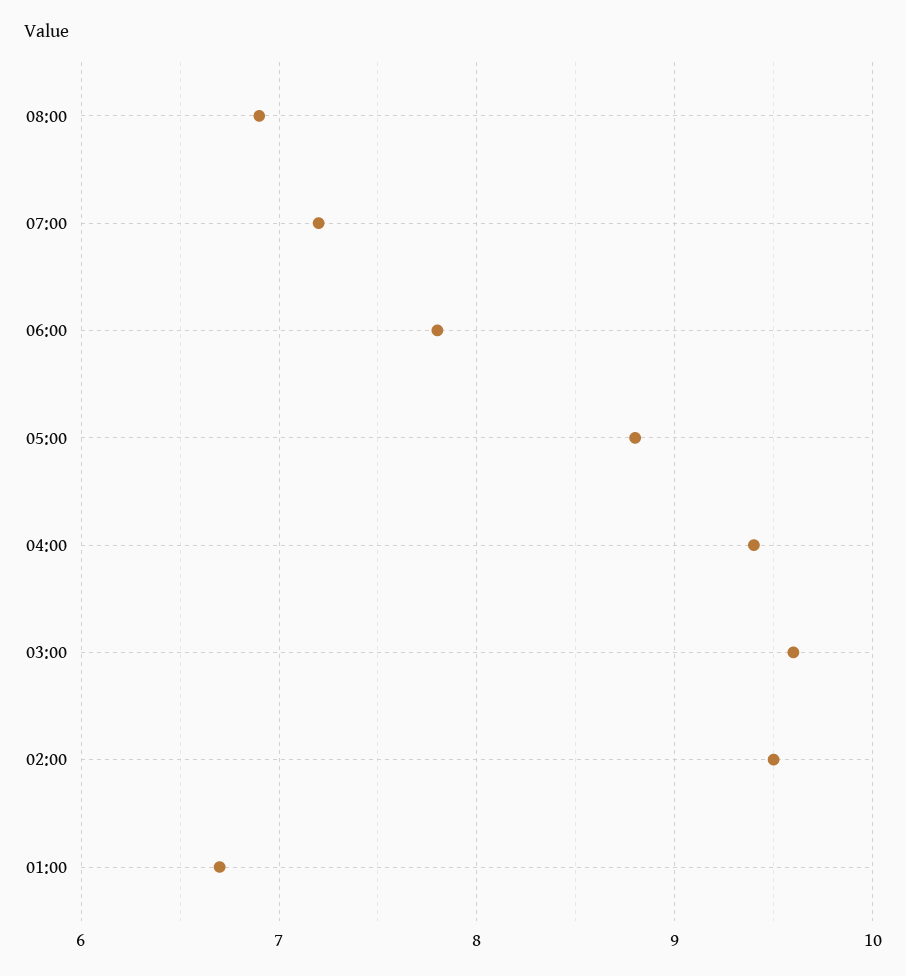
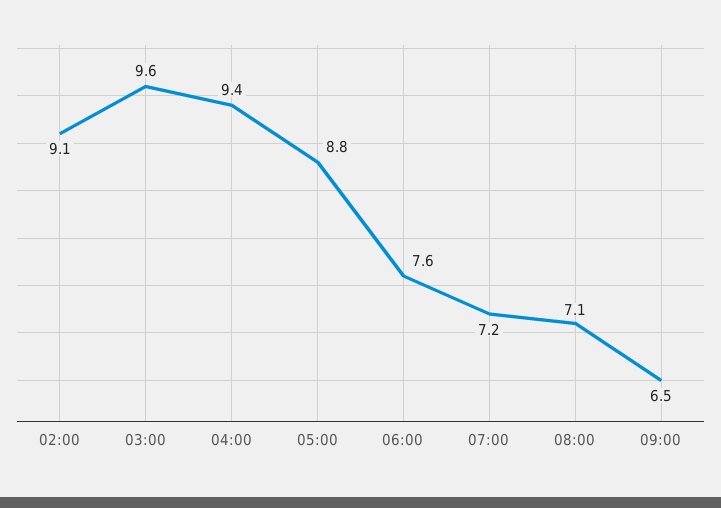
08:00: 6.9 -> 7.1
06:00: 7.8 -> 7.6
02:00: 9.5 -> 9.1
01:00: 6.7 -> none
09:00: none -> 6.5

